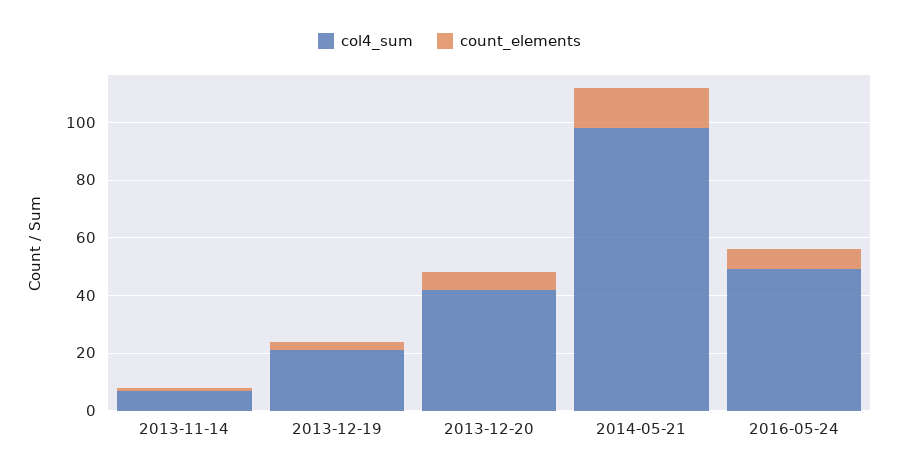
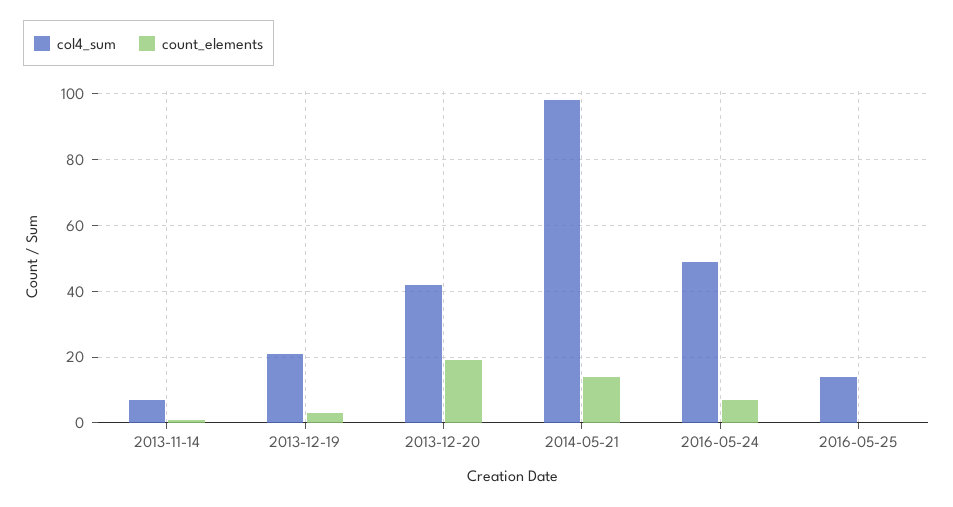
count_elements, 2013-12-20: 5 -> 20
col4_sum, 2016-05-25: none -> 15
count_elements, 2016-05-25: none -> 0

